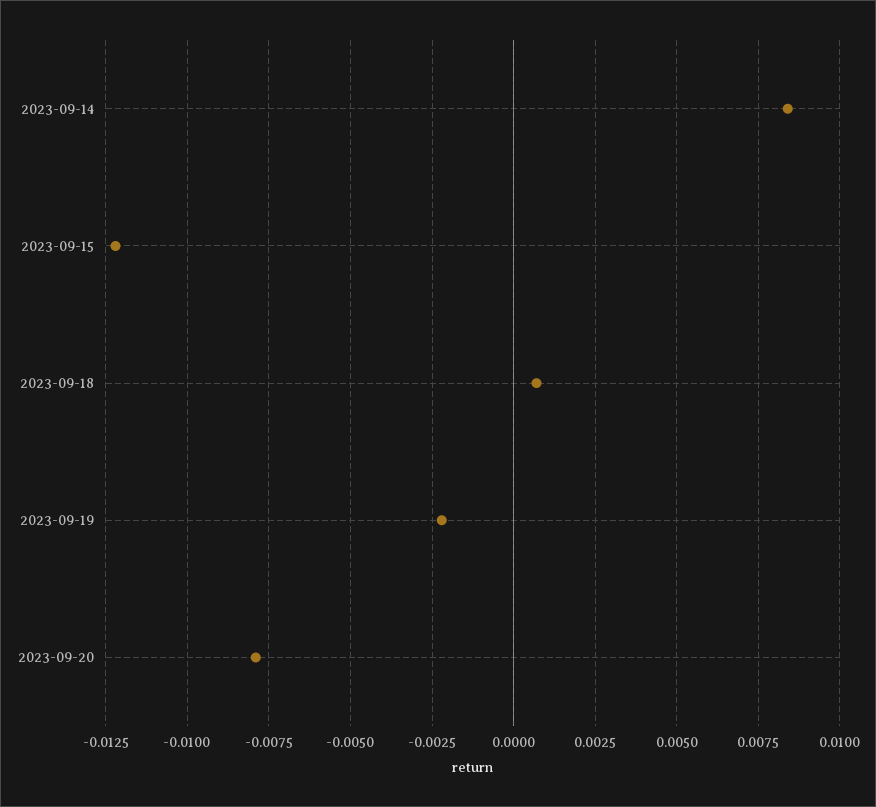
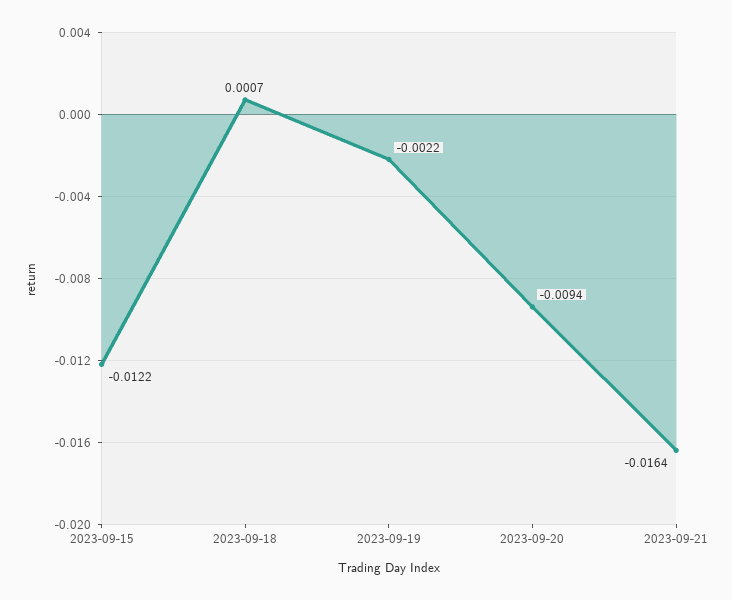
2023-09-14: 0.0085 -> none
2023-09-20: -0.008 -> -0.0094
2023-09-21: none -> -0.0164

